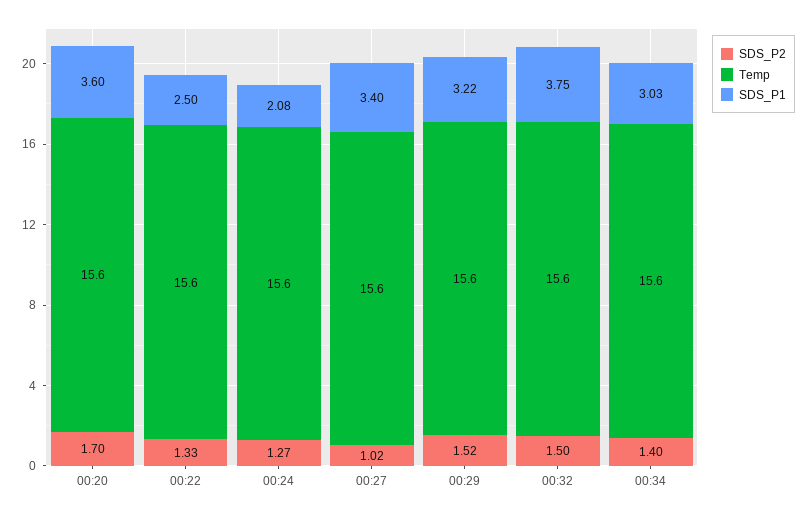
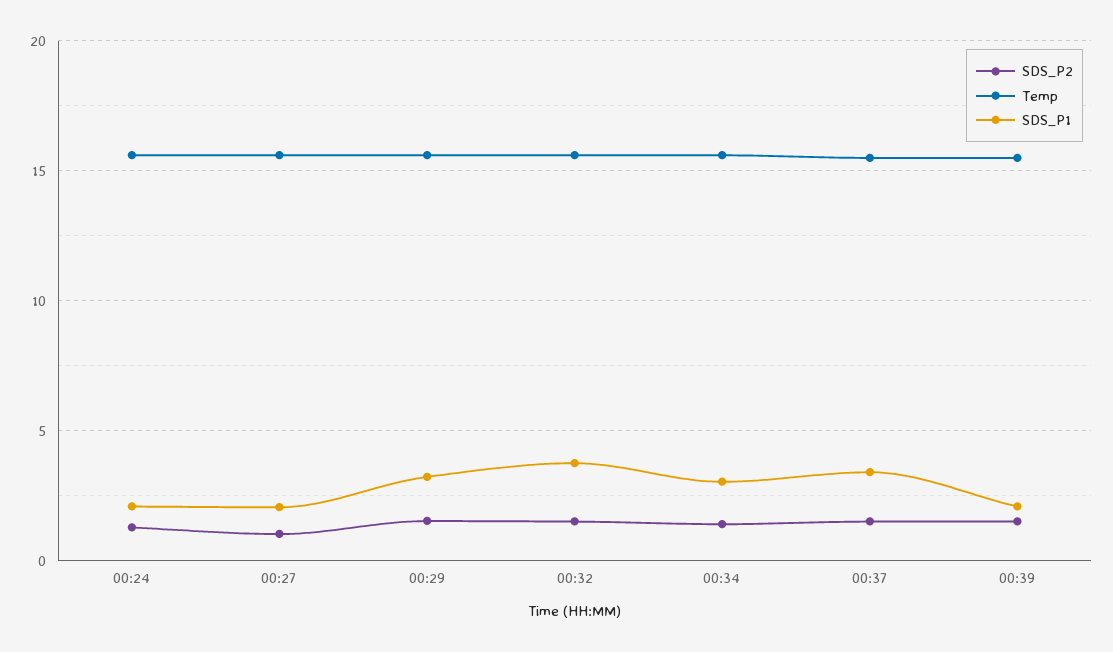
SDS_P2, 00:20: 1.7 -> none
Temp, 00:20: 15.6 -> none
SDS_P1, 00:20: 3.6 -> none
SDS_P2, 00:22: 1.33 -> none
Temp, 00:22: 15.6 -> none
SDS_P1, 00:22: 2.5 -> none
SDS_P1, 00:27: 3.4 -> 2
SDS_P2, 00:37: none -> 1.5
Temp, 00:37: none -> 15.5
SDS_P1, 00:37: none -> 3.5
SDS_P2, 00:39: none -> 1.5
Temp, 00:39: none -> 15.5
SDS_P1, 00:39: none -> 2

